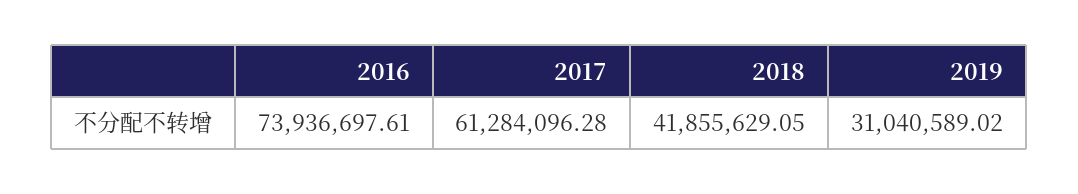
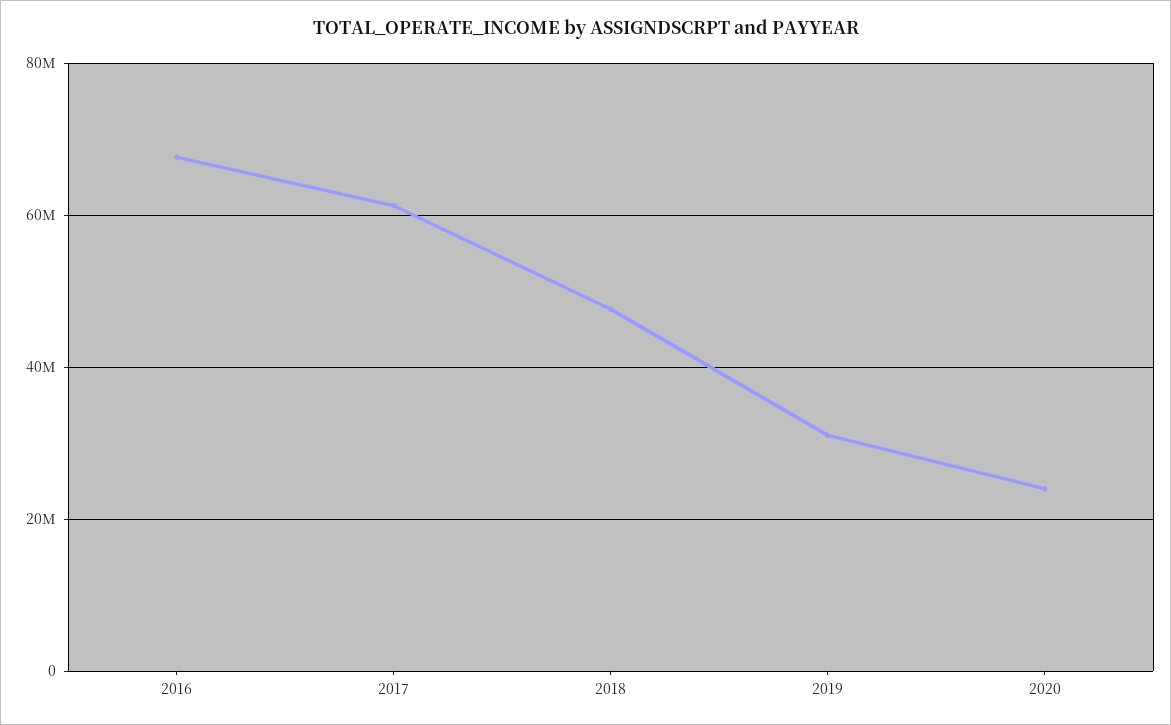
2016: 73936697.61 -> 68000000
2018: 41855629.05 -> 48000000
2020: none -> 24000000

